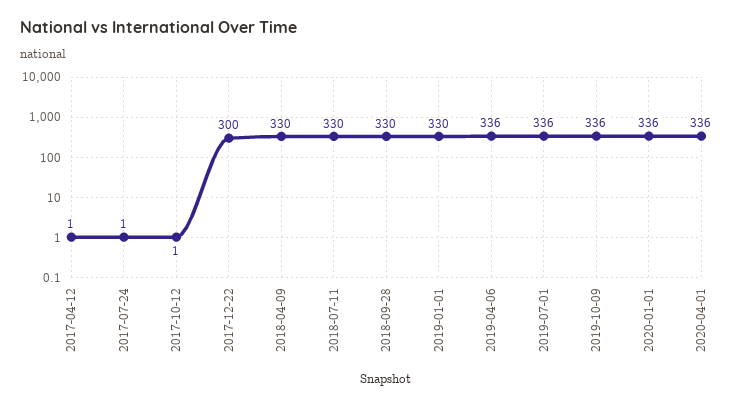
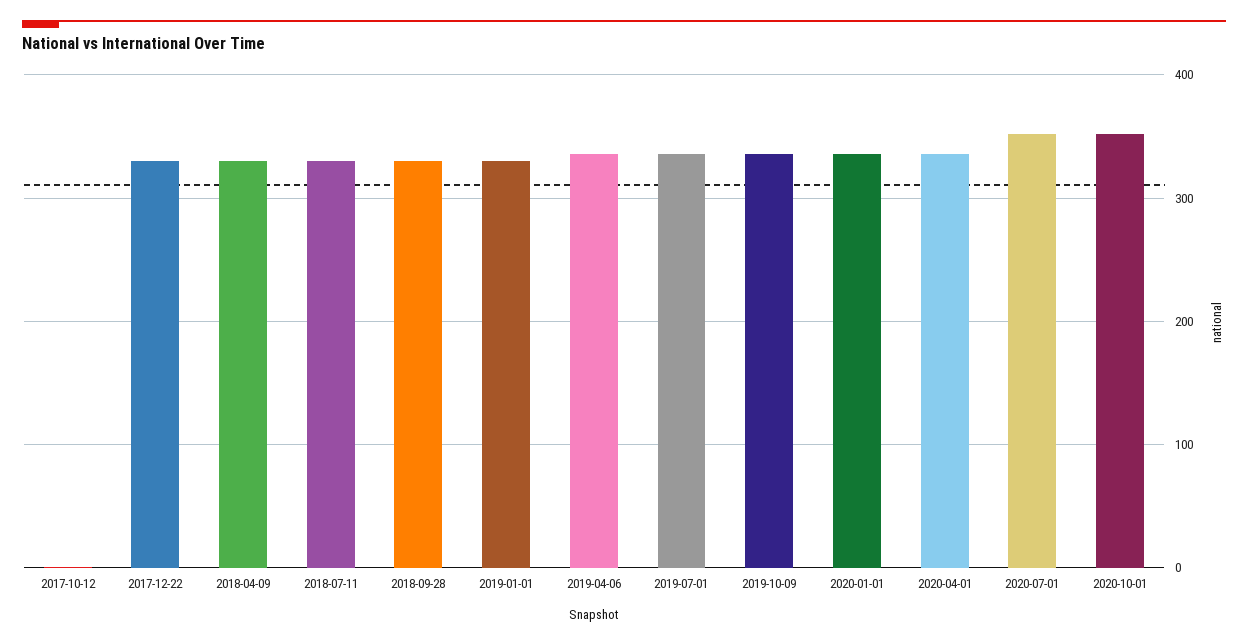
2017-04-12: 1 -> none
2017-07-24: 1 -> none
2017-12-22: 300 -> 330
2020-07-01: none -> 350
2020-10-01: none -> 350

